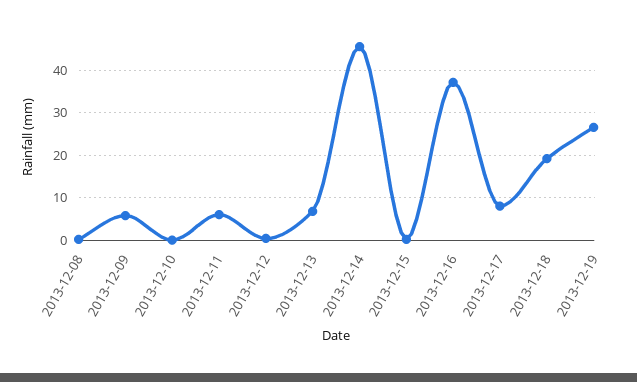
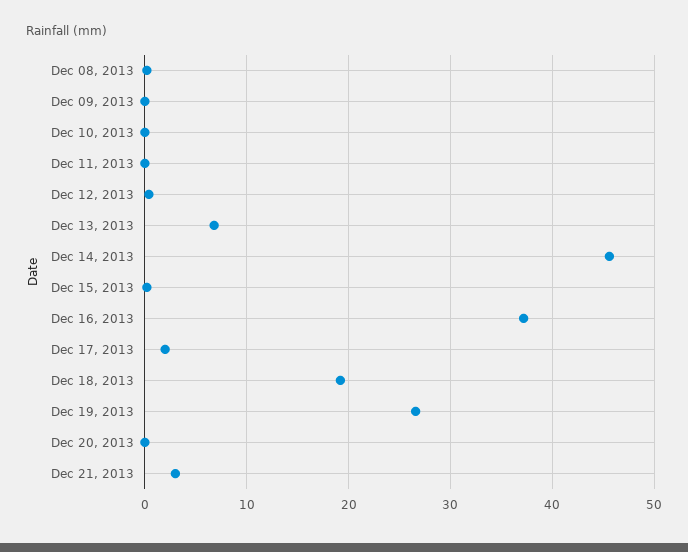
2013-12-09: 6 -> 0
2013-12-11: 6 -> 0
2013-12-17: 8 -> 2
Dec 20, 2013: none -> 0
Dec 21, 2013: none -> 3

